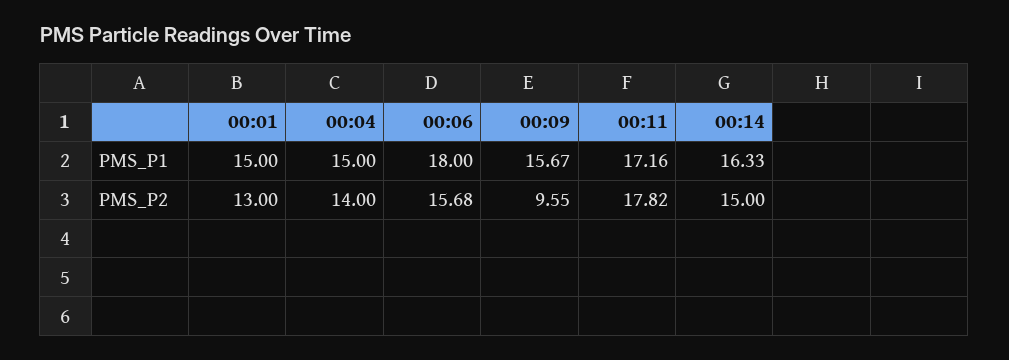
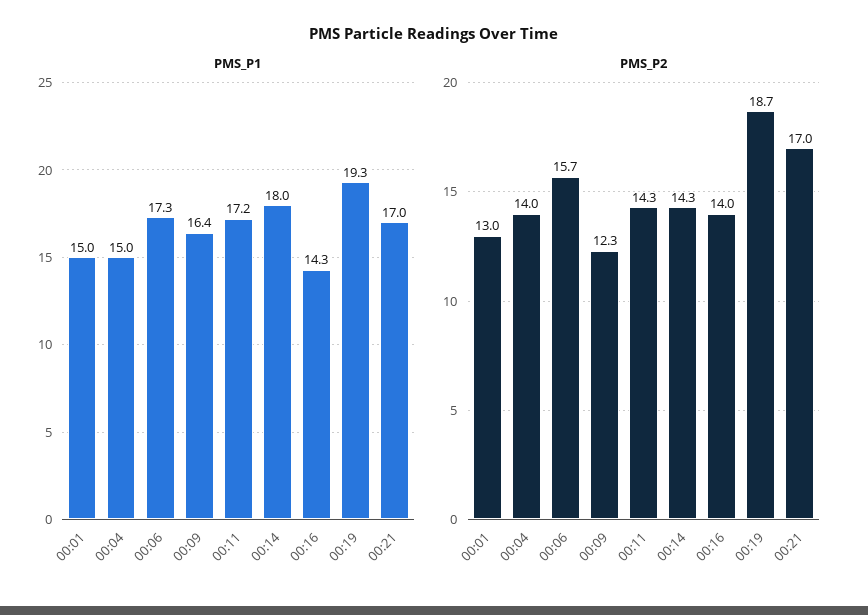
PMS_P1, 00:06: 18 -> 17.3
PMS_P1, 00:09: 15.67 -> 16.4
PMS_P1, 00:14: 16.33 -> 18
PMS_P2, 00:09: 9.55 -> 12.3
PMS_P2, 00:11: 17.82 -> 14.3
PMS_P2, 00:14: 15 -> 14.3
PMS_P1, 00:16: none -> 14.3
PMS_P1, 00:19: none -> 19.3
PMS_P1, 00:21: none -> 17
PMS_P2, 00:16: none -> 14
PMS_P2, 00:19: none -> 18.7
PMS_P2, 00:21: none -> 17

